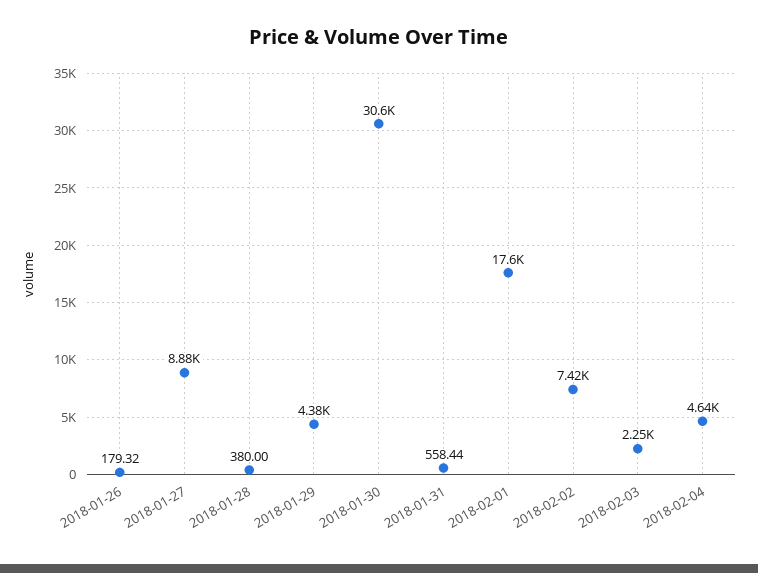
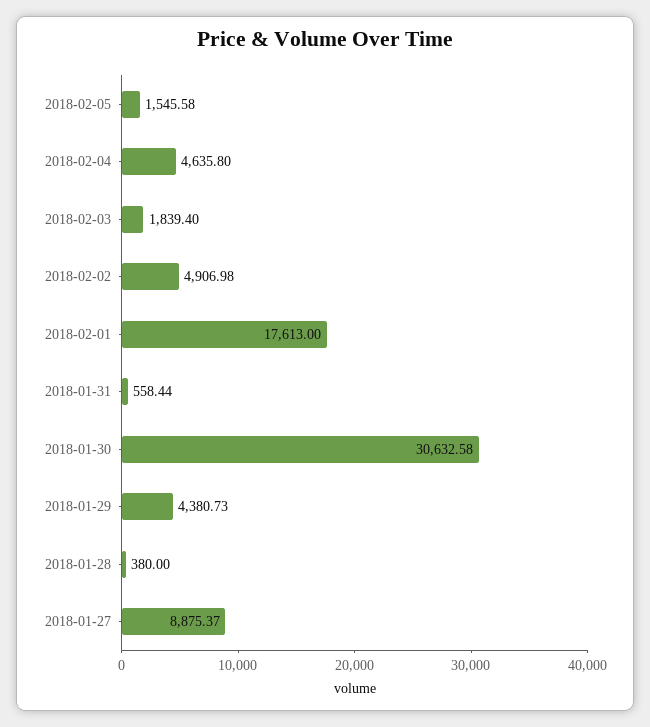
2018-01-26: 179.32 -> none
2018-02-02: 7420 -> 4906.98
2018-02-03: 2250 -> 1839.4
2018-02-05: none -> 1545.58

